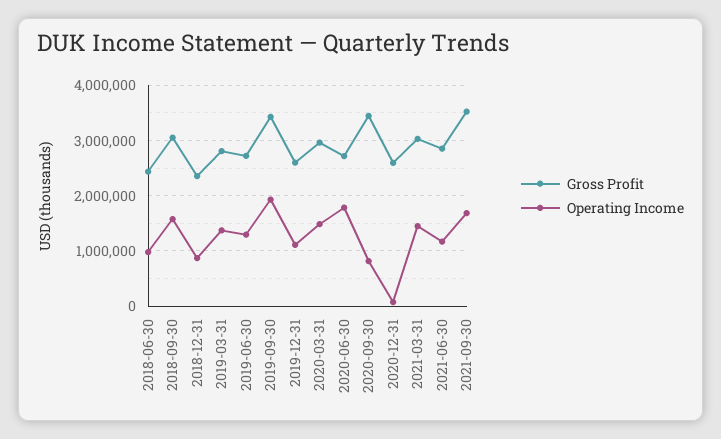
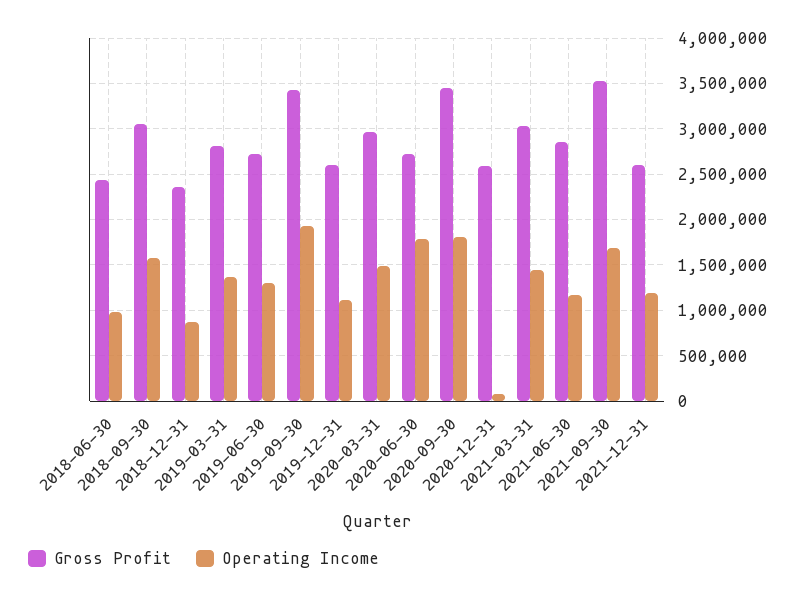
Operating Income, 2020-09-30: 800000 -> 1800000
Gross Profit, 2021-12-31: none -> 2600000
Operating Income, 2021-12-31: none -> 1200000

